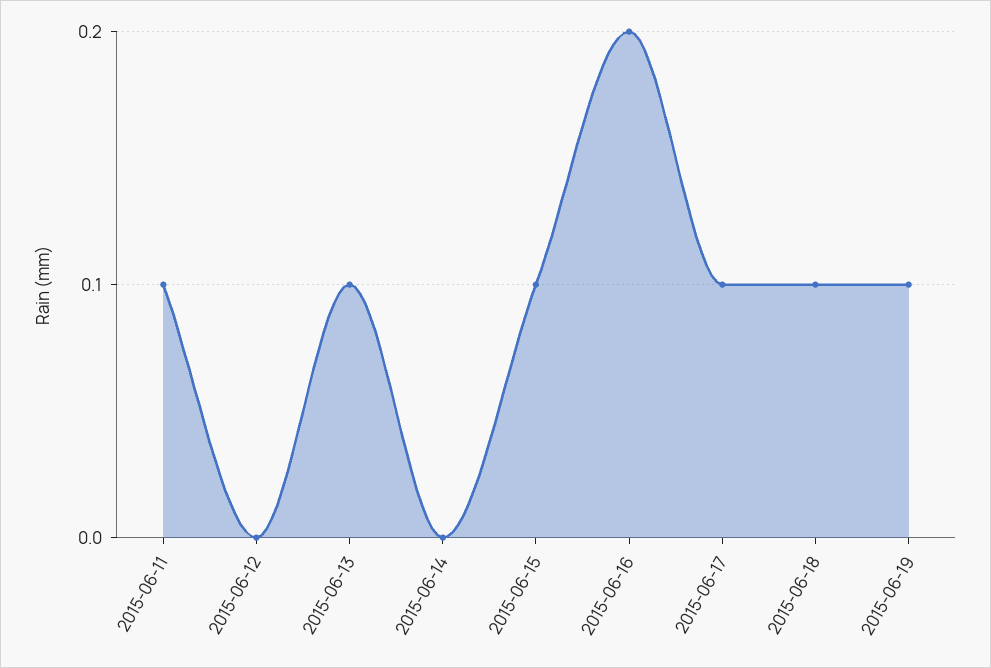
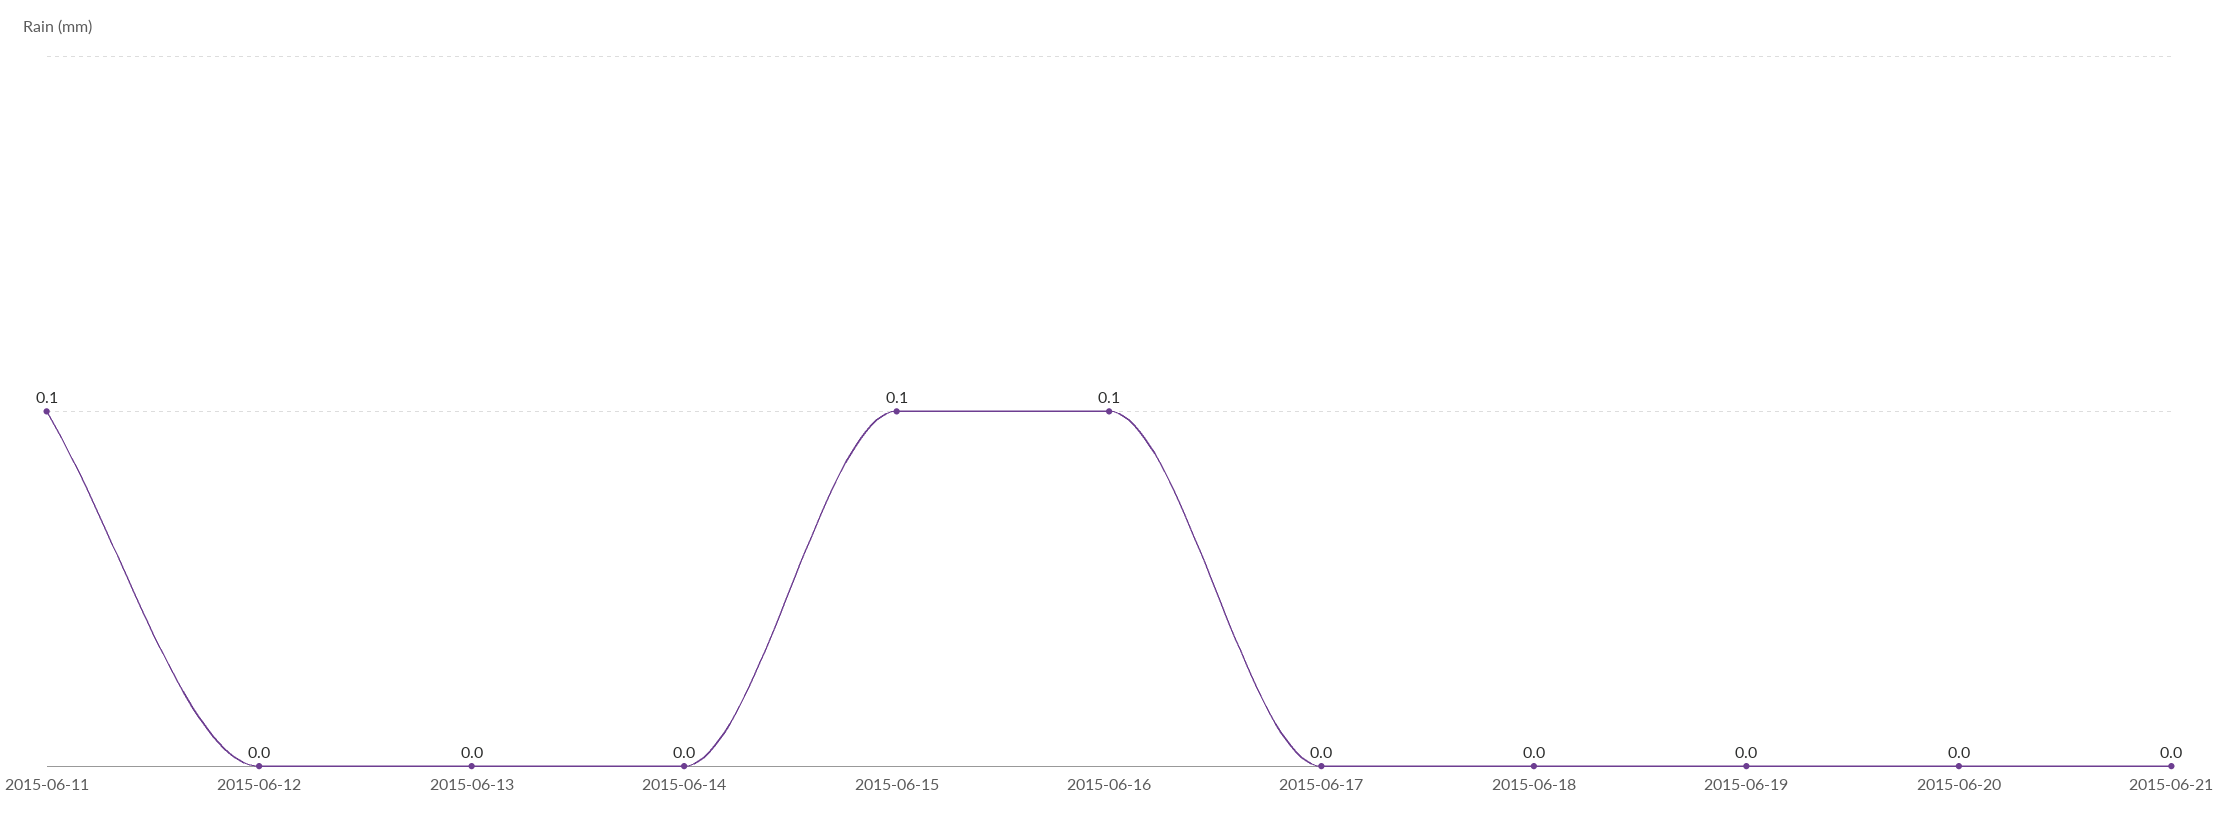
2015-06-13: 0.1 -> 0
2015-06-16: 0.2 -> 0.1
2015-06-17: 0.1 -> 0
2015-06-18: 0.1 -> 0
2015-06-19: 0.1 -> 0
2015-06-20: none -> 0
2015-06-21: none -> 0

